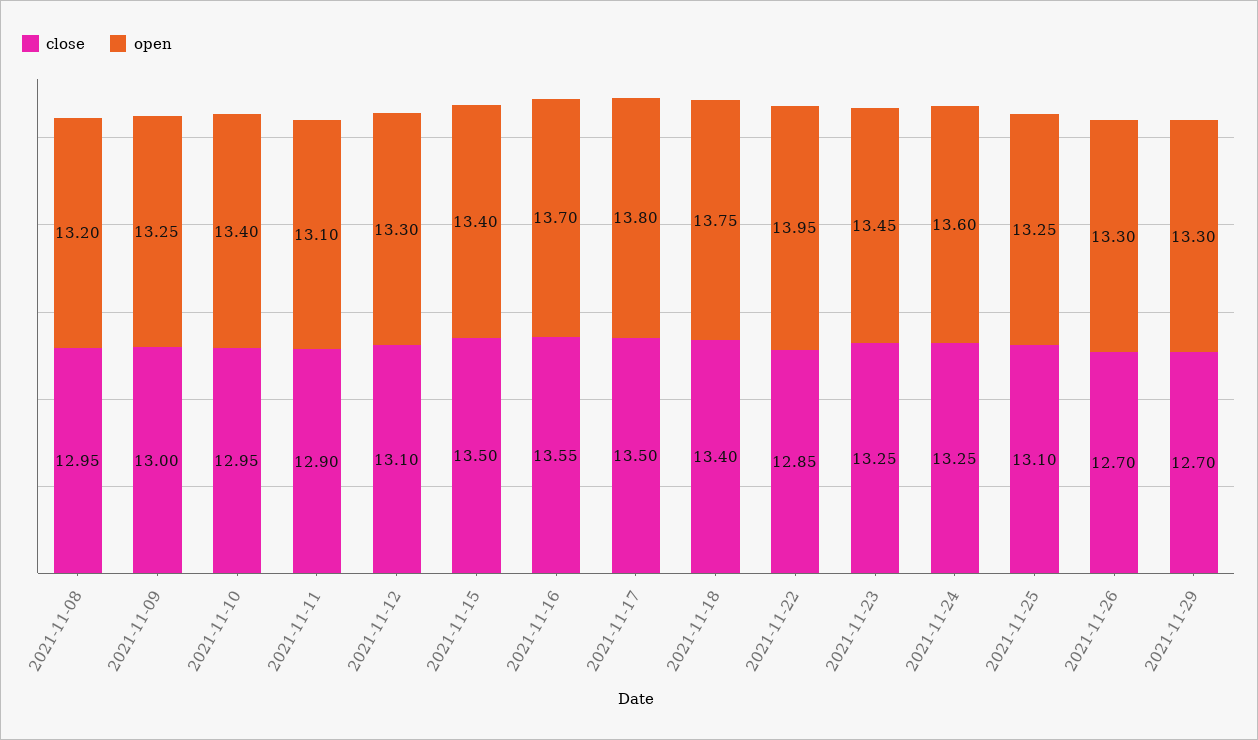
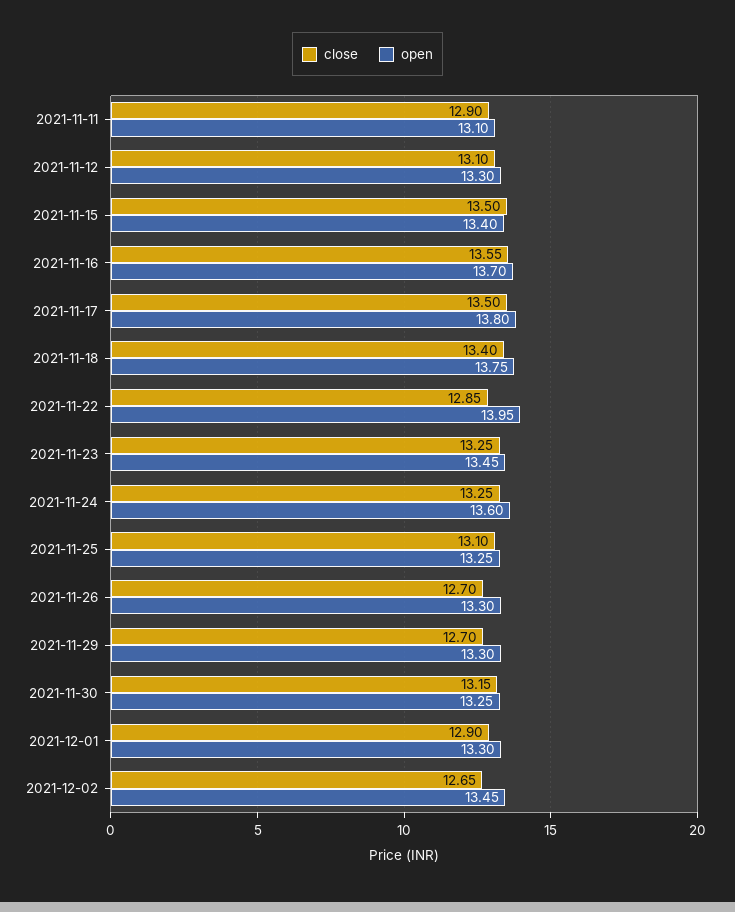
close, 2021-11-08: 12.95 -> none
open, 2021-11-08: 13.2 -> none
close, 2021-11-09: 13 -> none
open, 2021-11-09: 13.25 -> none
close, 2021-11-10: 12.95 -> none
open, 2021-11-10: 13.4 -> none
close, 2021-11-30: none -> 13.15
open, 2021-11-30: none -> 13.25
close, 2021-12-01: none -> 12.9
open, 2021-12-01: none -> 13.3
close, 2021-12-02: none -> 12.65
open, 2021-12-02: none -> 13.45

